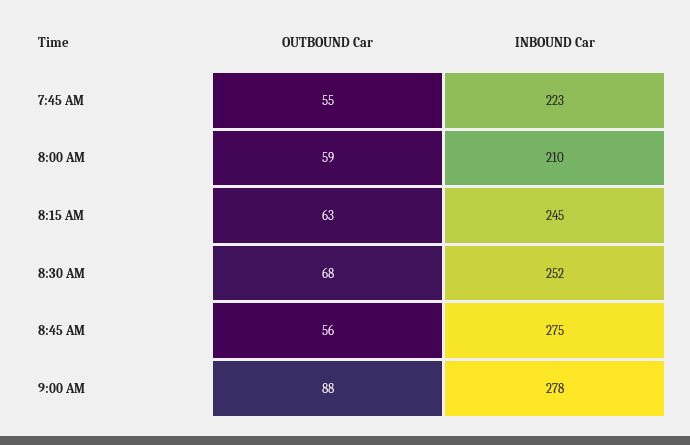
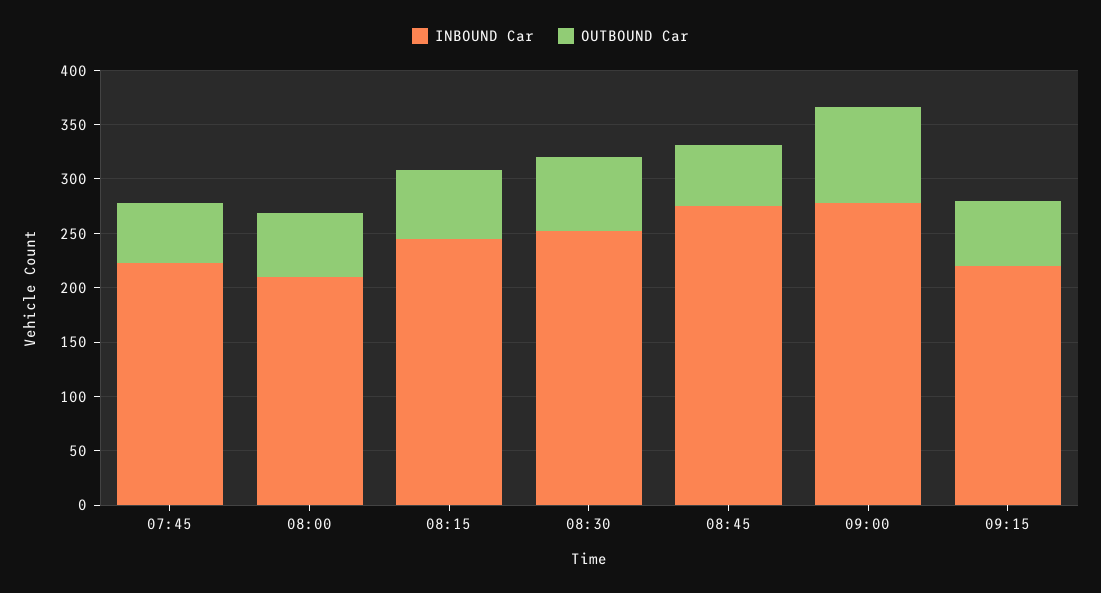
INBOUND Car, 09:15: none -> 220
OUTBOUND Car, 09:15: none -> 60

